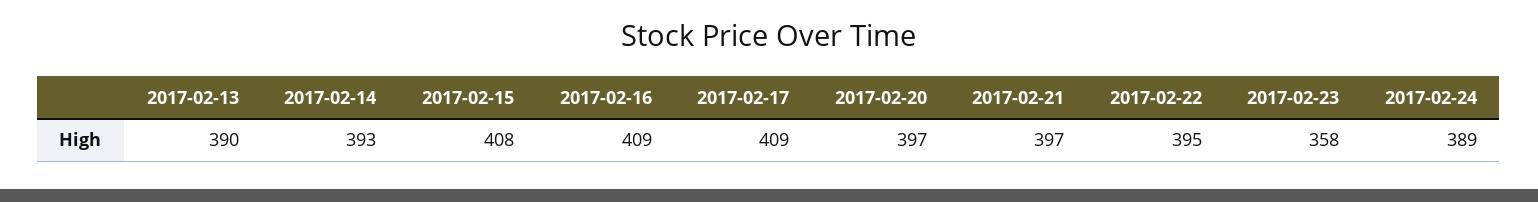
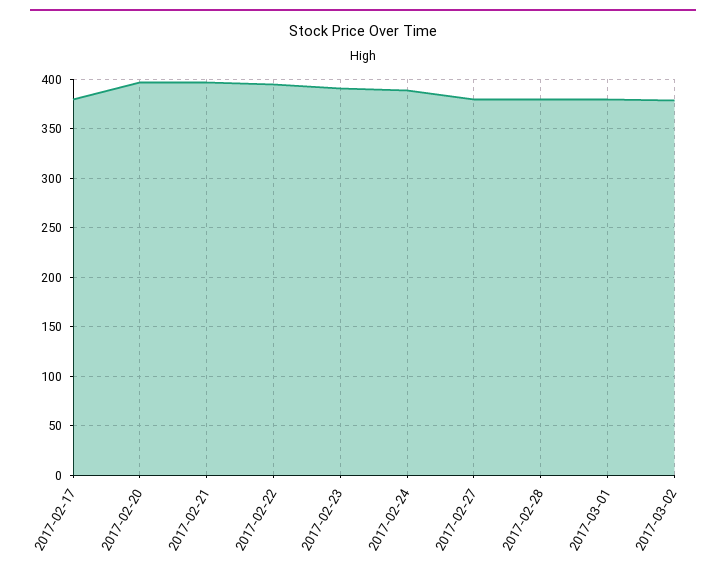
2017-02-13: 390 -> none
2017-02-14: 393 -> none
2017-02-15: 408 -> none
2017-02-16: 409 -> none
2017-02-17: 409 -> 380
2017-02-23: 358 -> 390
2017-02-27: none -> 380
2017-02-28: none -> 380
2017-03-01: none -> 380
2017-03-02: none -> 380

